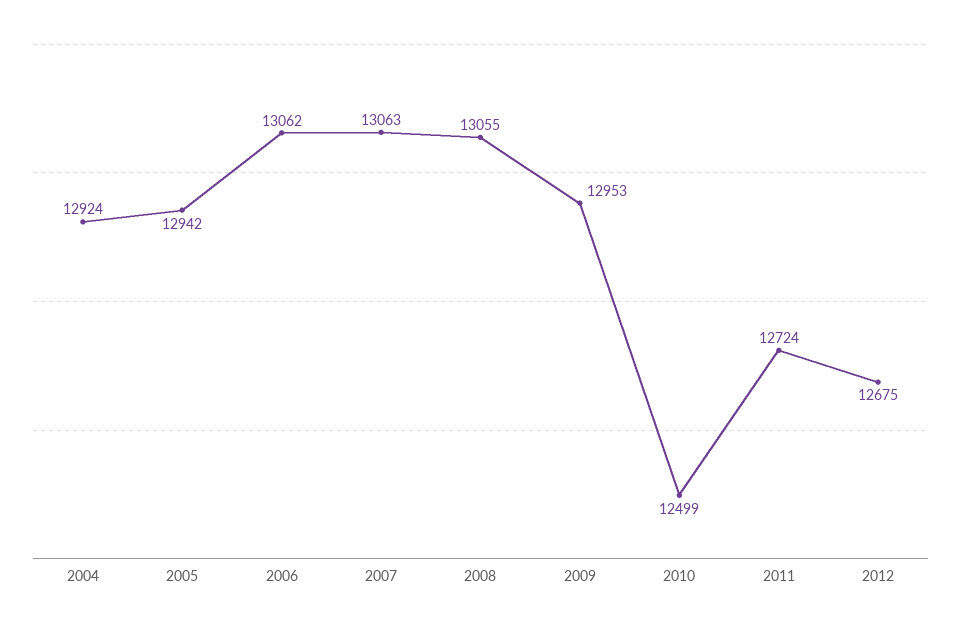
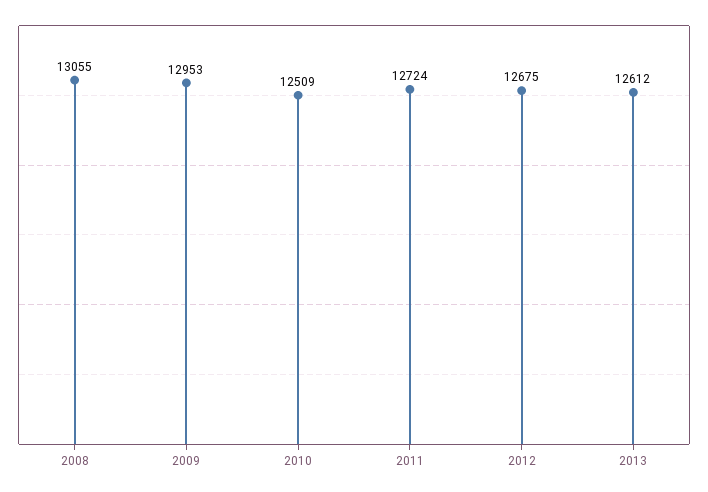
2004: 12924 -> none
2005: 12942 -> none
2006: 13062 -> none
2007: 13063 -> none
2010: 12499 -> 12509
2013: none -> 12612

